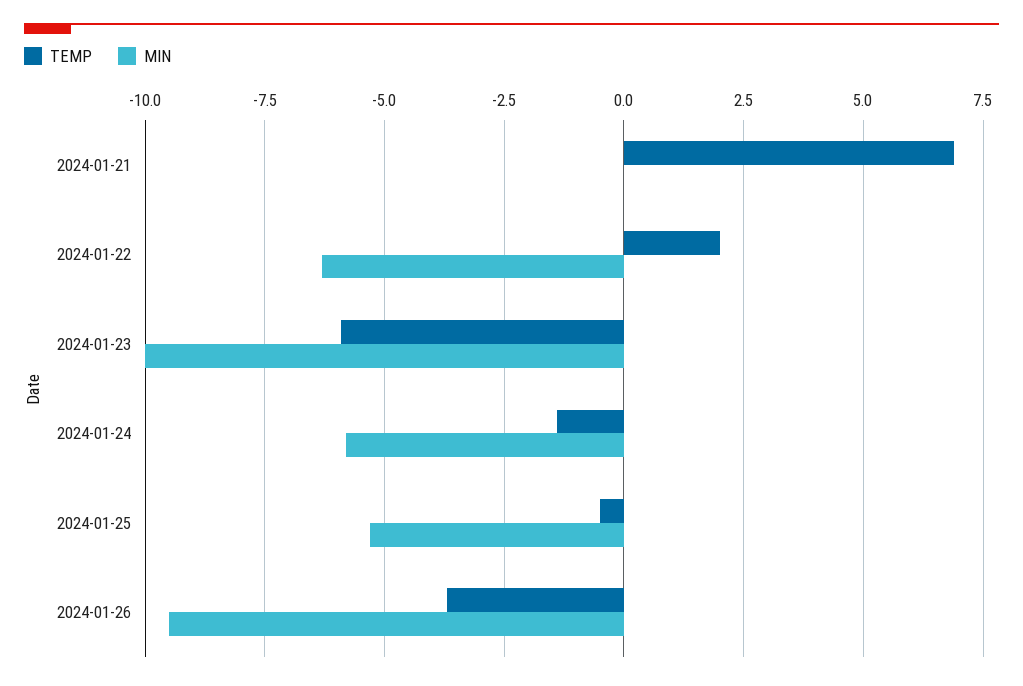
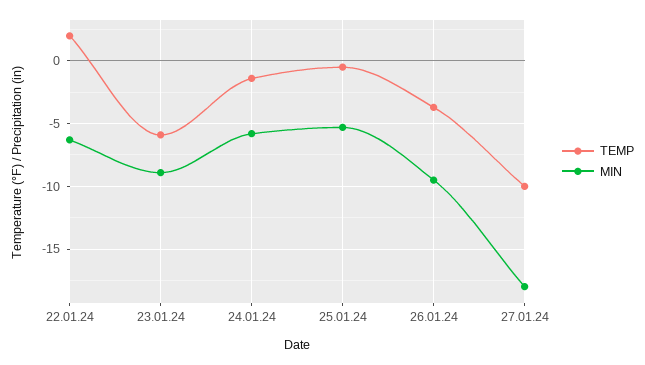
TEMP, 2024-01-21: 7 -> none
MIN, 2024-01-21: 0 -> none
MIN, 2024-01-23: -10 -> -9
TEMP, 27.01.24: none -> -10
MIN, 27.01.24: none -> -18

